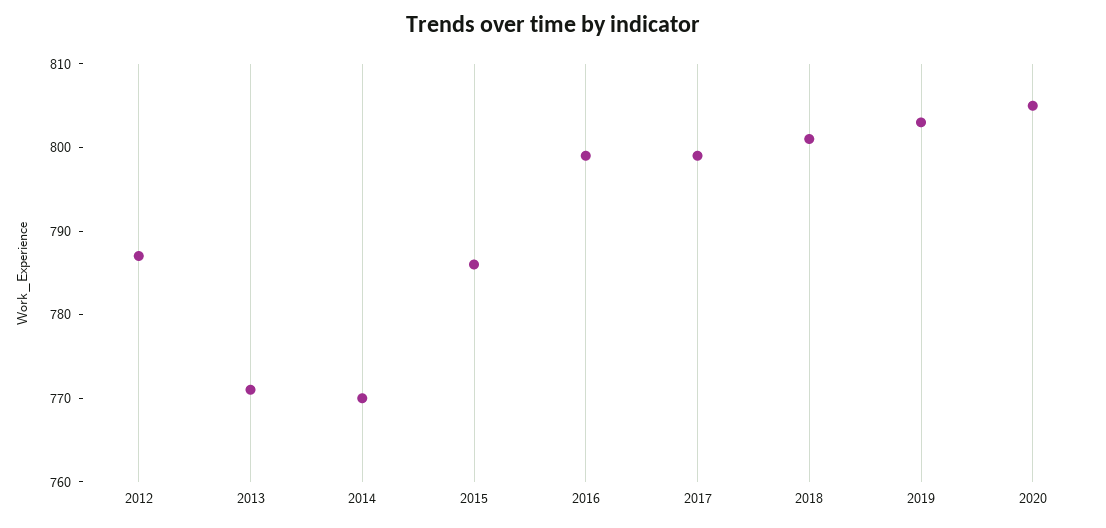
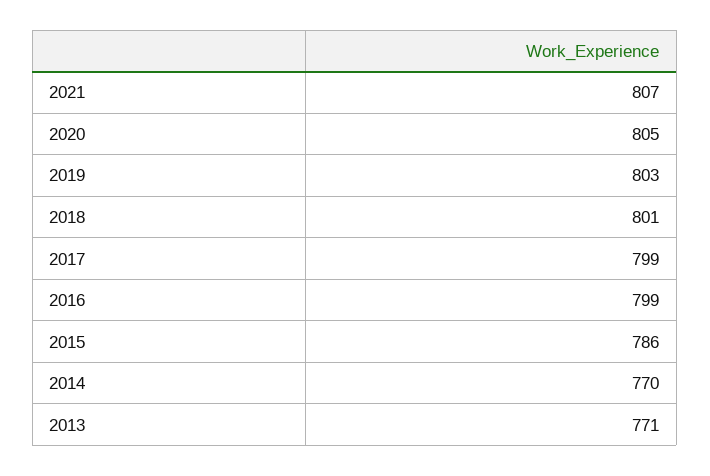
2012: 787 -> none
2021: none -> 807

